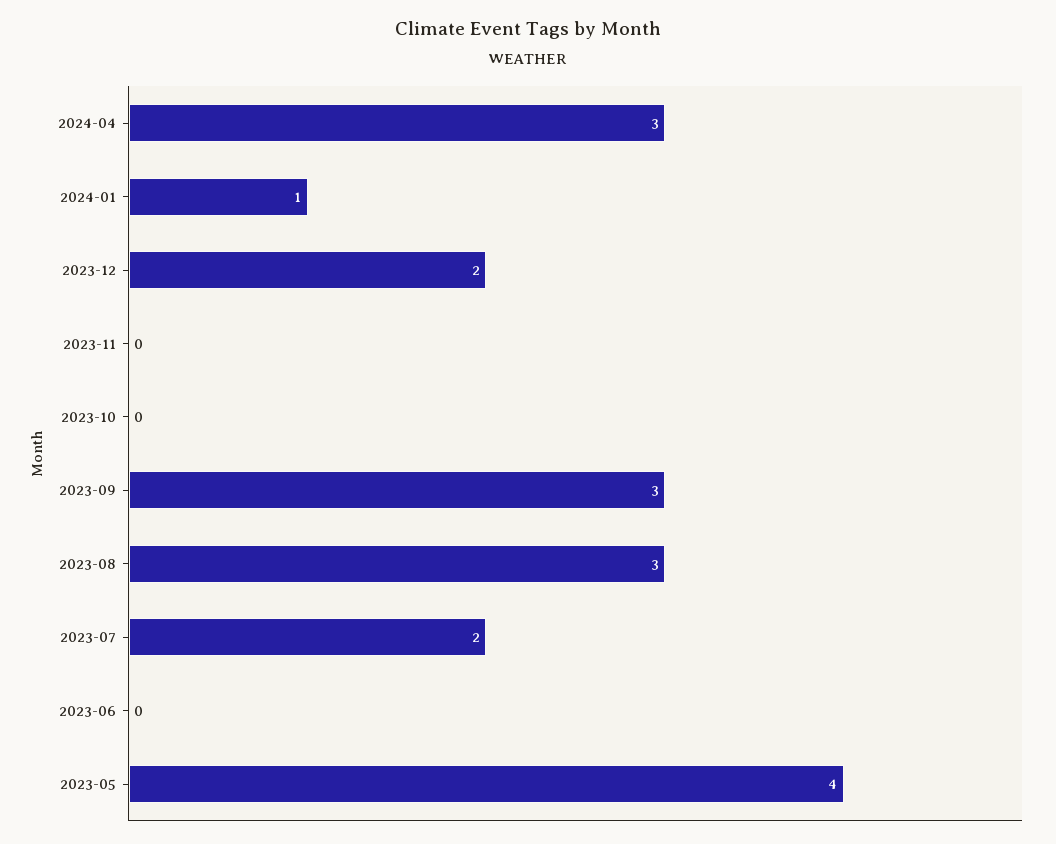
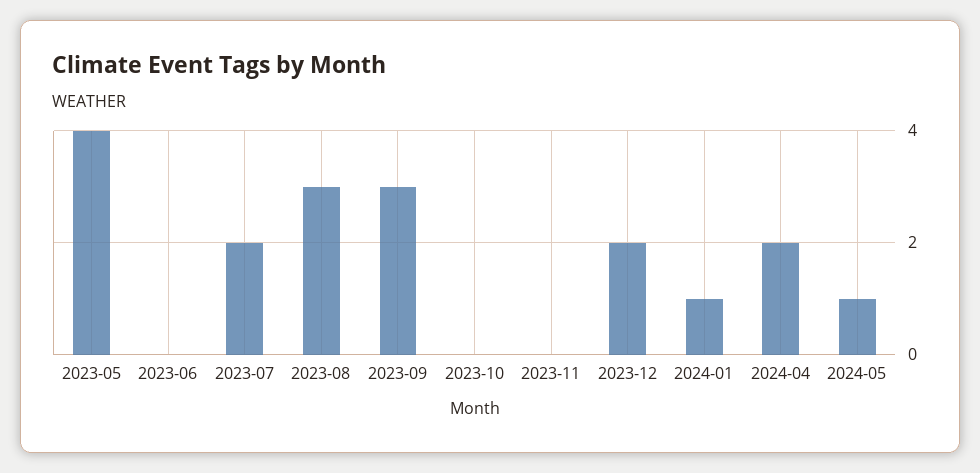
2024-04: 3 -> 2
2024-05: none -> 1

